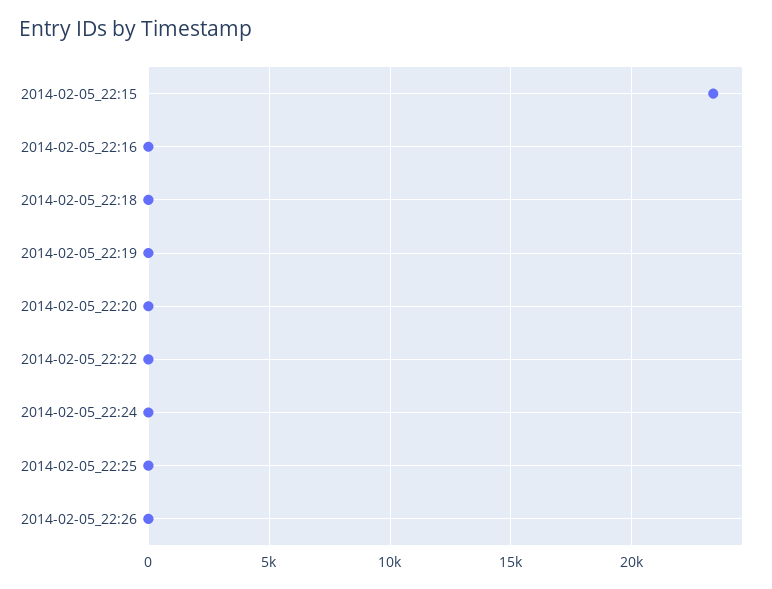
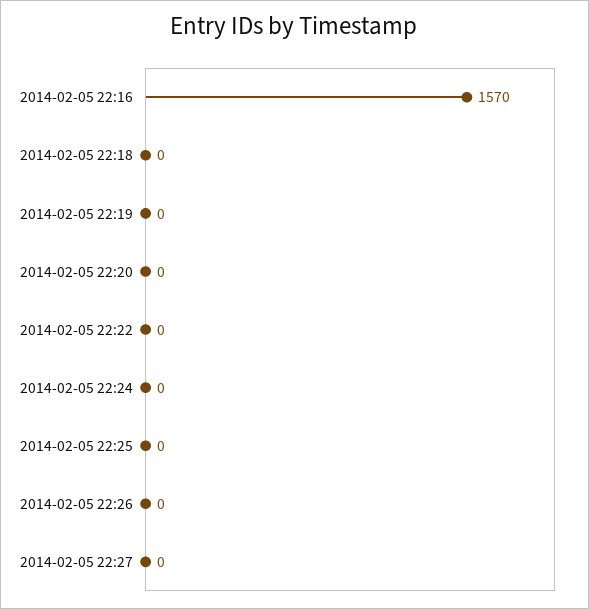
2014-02-05_22:15: 23500 -> none
2014-02-05_22:16: 0 -> 1570
2014-02-05 22:27: none -> 0

